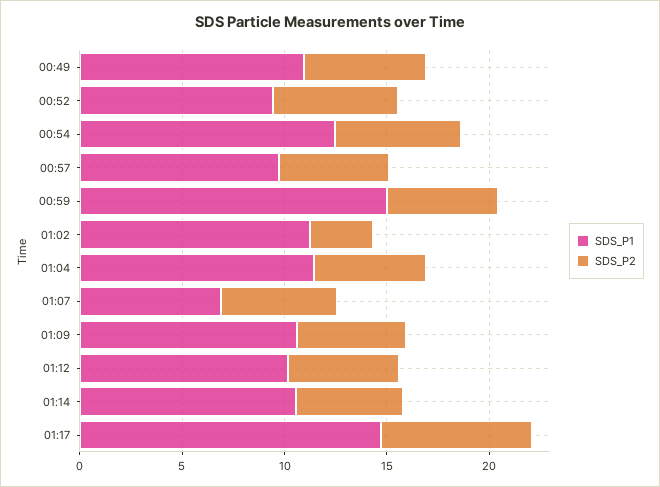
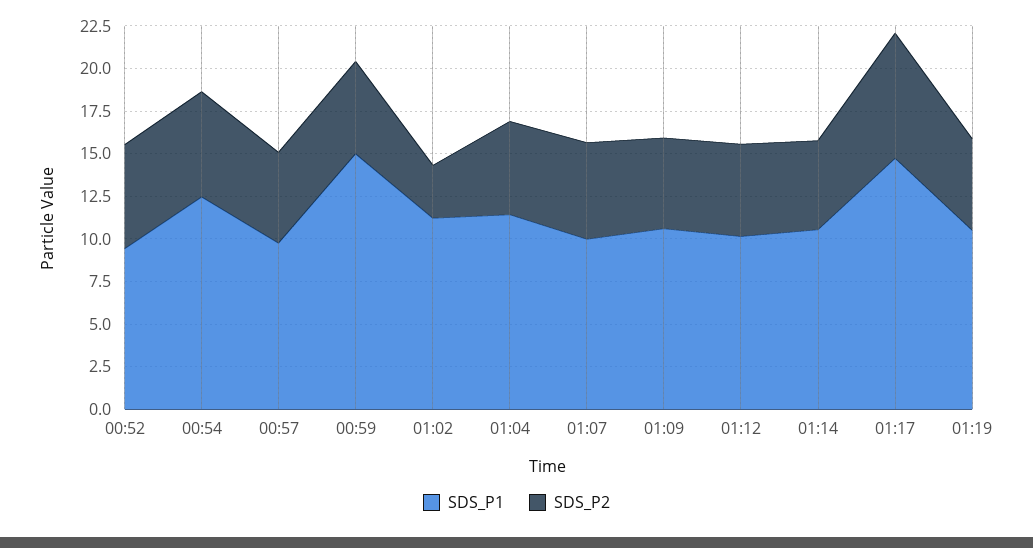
SDS_P1, 00:49: 11 -> none
SDS_P2, 00:49: 6 -> none
SDS_P1, 01:07: 7 -> 10
SDS_P1, 01:19: none -> 10.5
SDS_P2, 01:19: none -> 5.5

